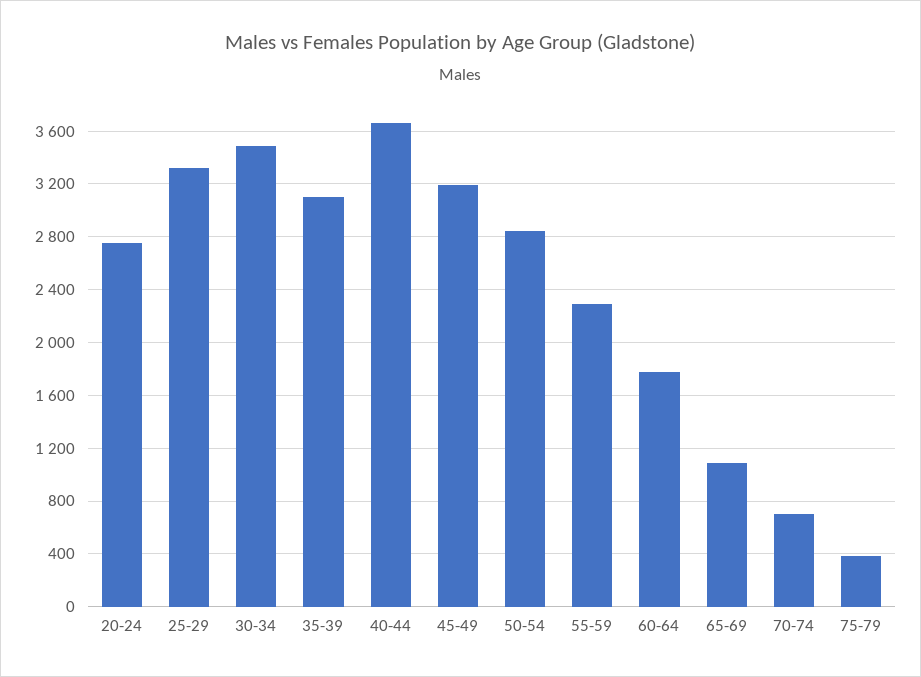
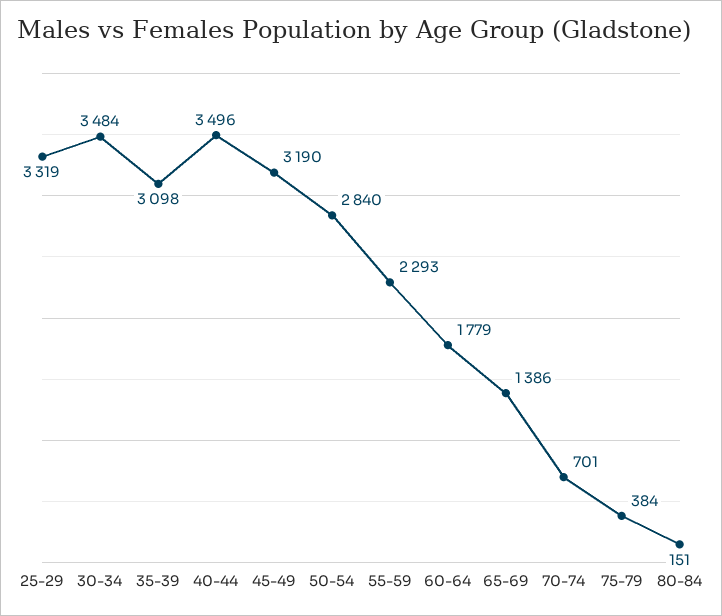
20-24: 2750 -> none
40-44: 3650 -> 3496
65-69: 1100 -> 1386
80-84: none -> 151

